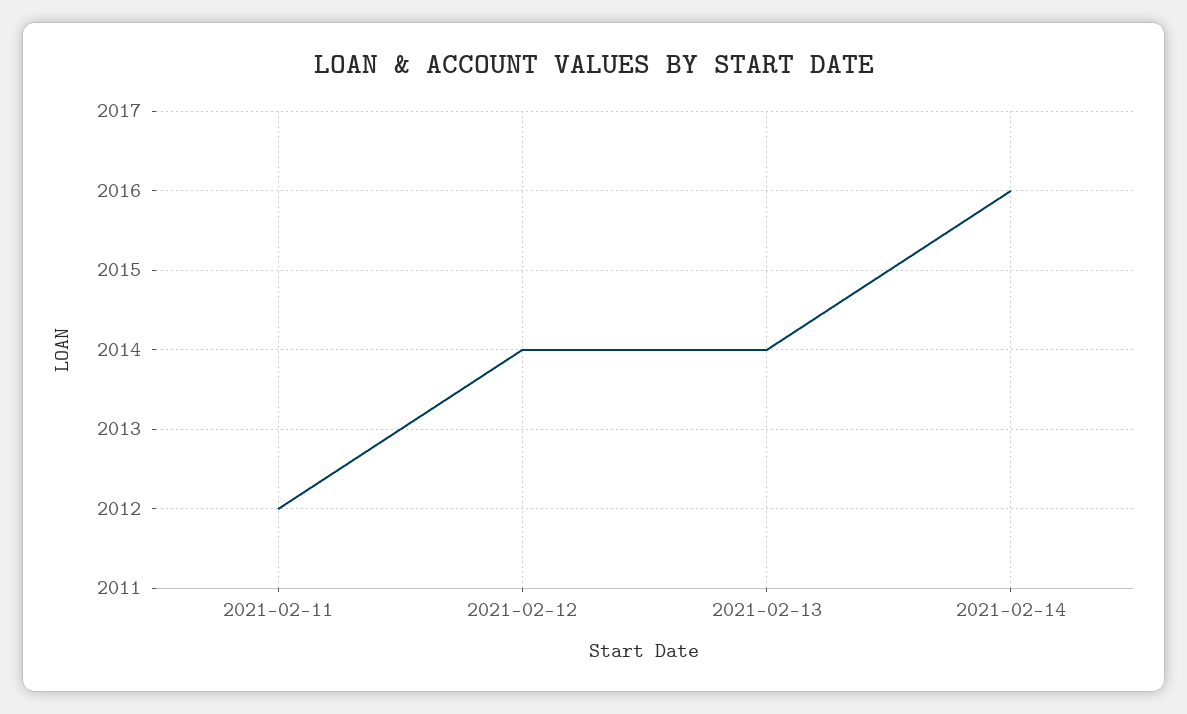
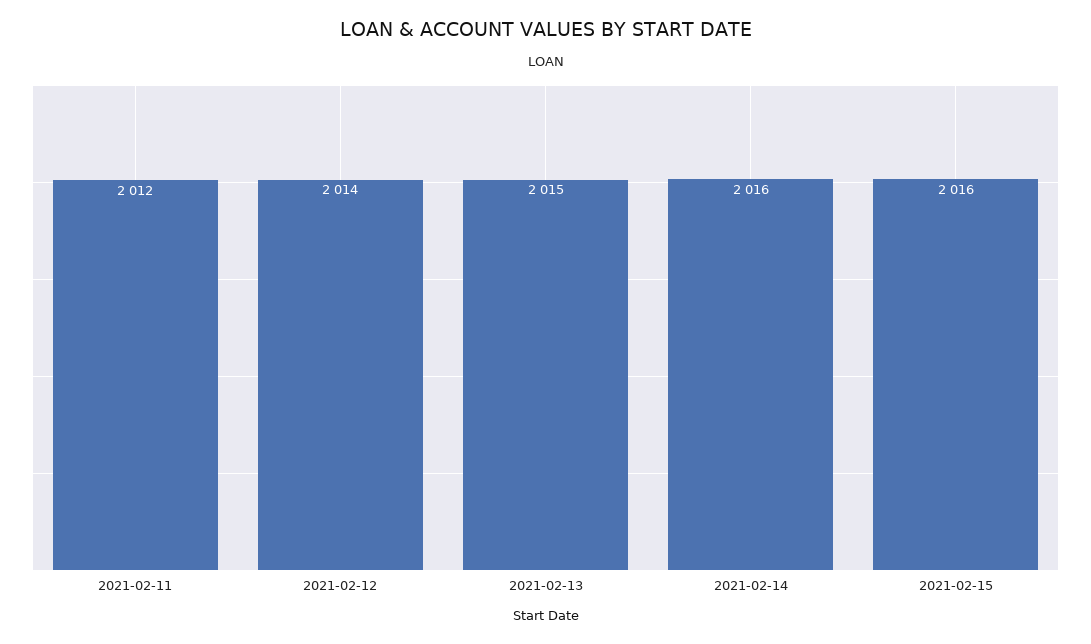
2021-02-13: 2014 -> 2015
2021-02-15: none -> 2016

